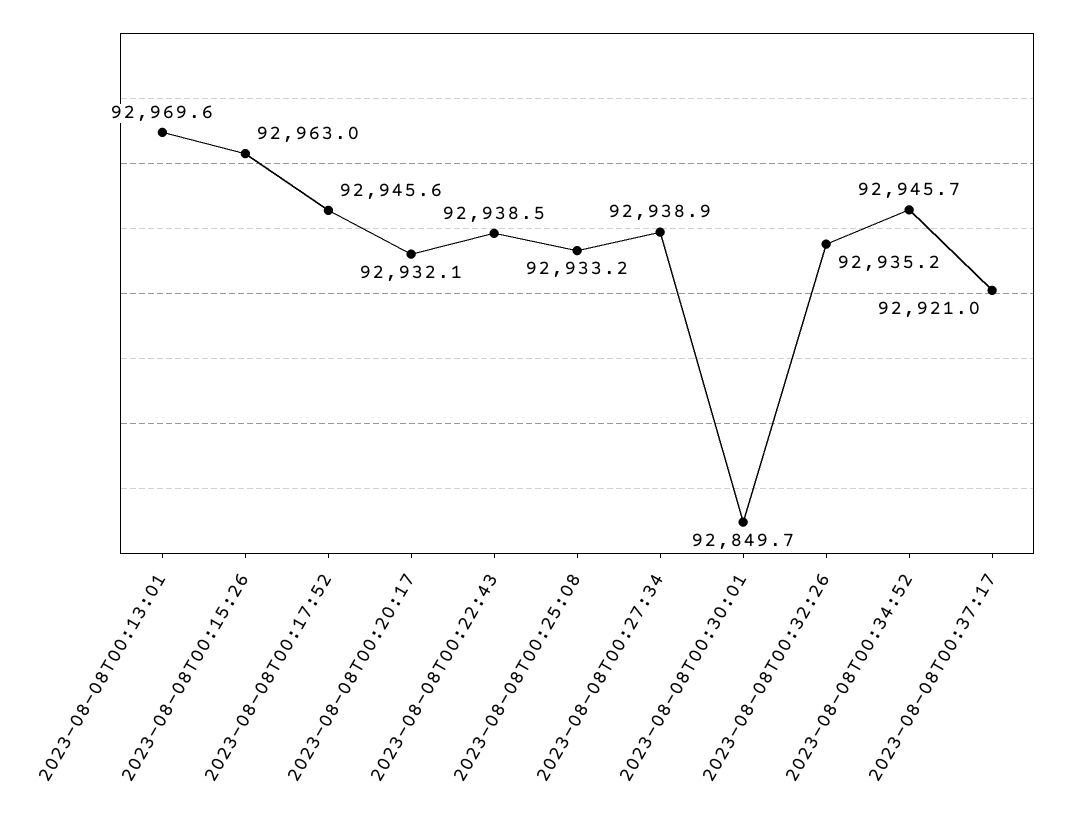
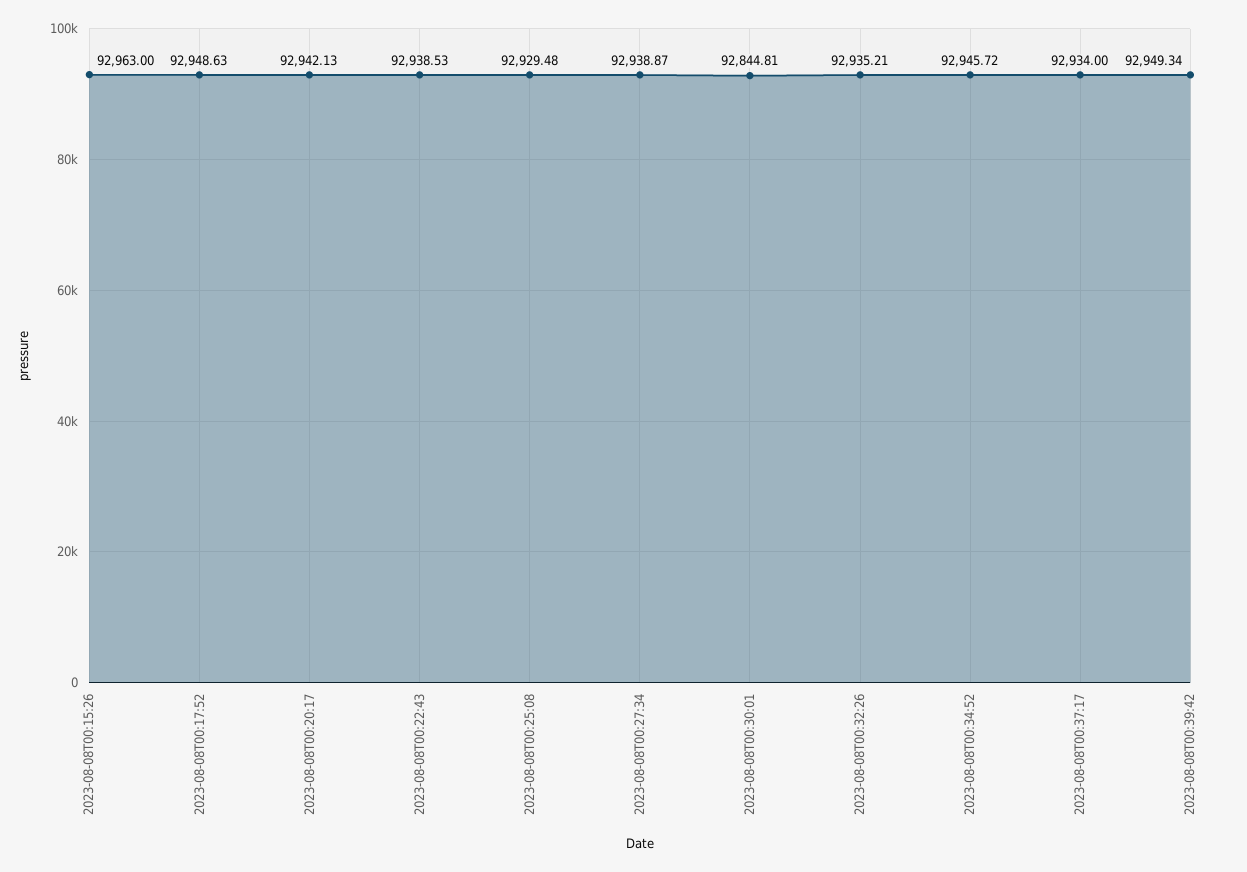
2023-08-08T00:13:01: 92969.6 -> none
2023-08-08T00:17:52: 92945.6 -> 92948.63
2023-08-08T00:20:17: 92932.1 -> 92942.13
2023-08-08T00:25:08: 92933.2 -> 92929.48
2023-08-08T00:30:01: 92849.7 -> 92844.81
2023-08-08T00:37:17: 92921 -> 92934
2023-08-08T00:39:42: none -> 92949.34

